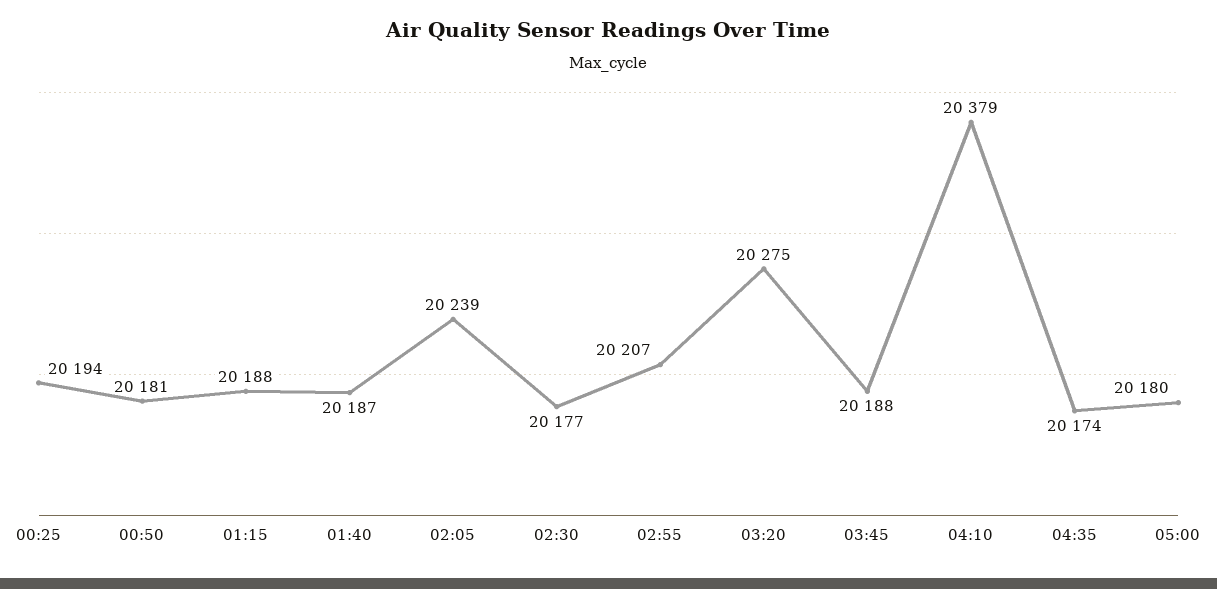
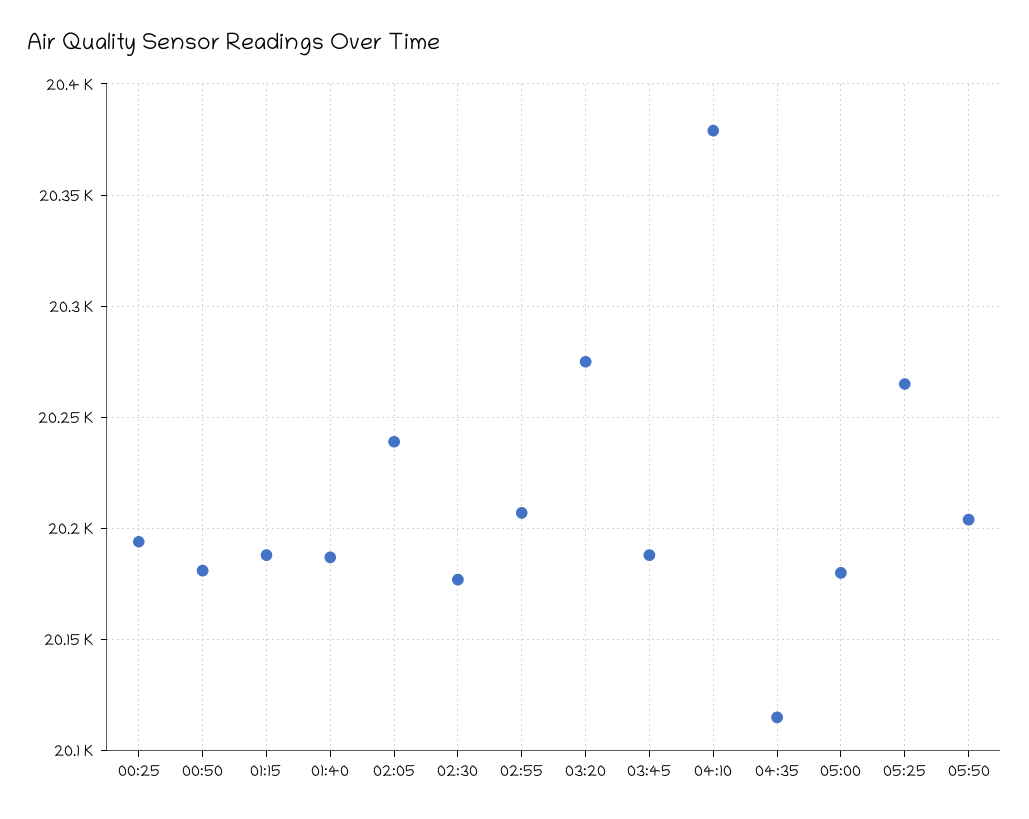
04:35: 20174 -> 20115
05:25: none -> 20265
05:50: none -> 20205

